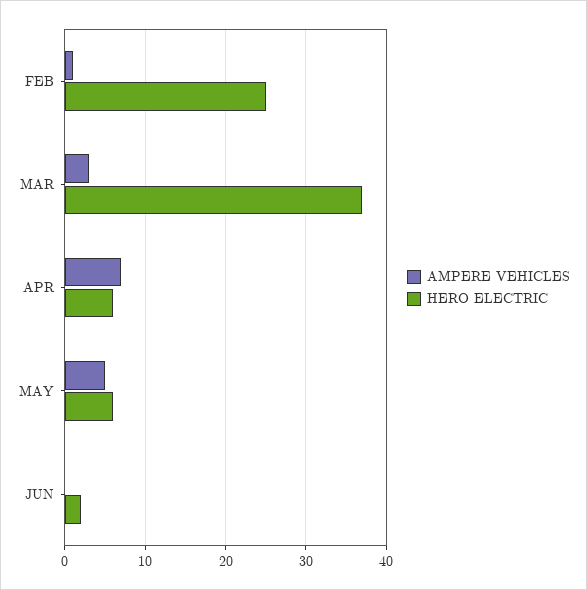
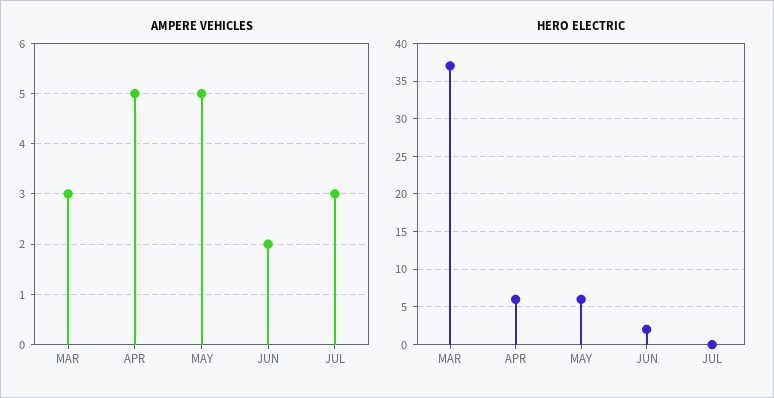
AMPERE VEHICLES, FEB: 1 -> none
HERO ELECTRIC, FEB: 25 -> none
AMPERE VEHICLES, APR: 7 -> 5
AMPERE VEHICLES, JUN: 0 -> 2
AMPERE VEHICLES, JUL: none -> 3
HERO ELECTRIC, JUL: none -> 0

